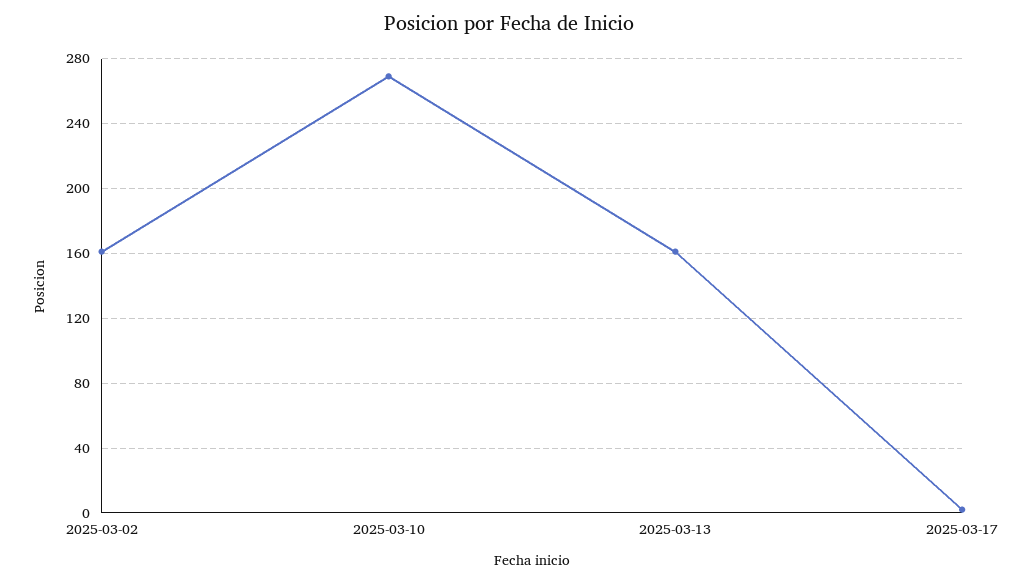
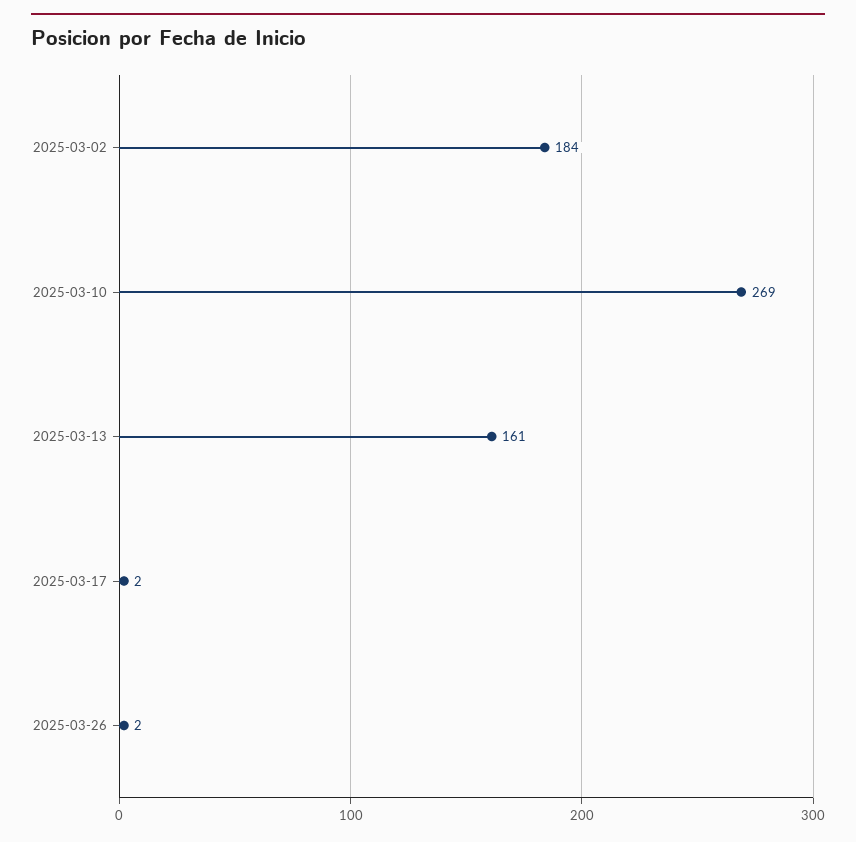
2025-03-02: 160 -> 184
2025-03-26: none -> 2

